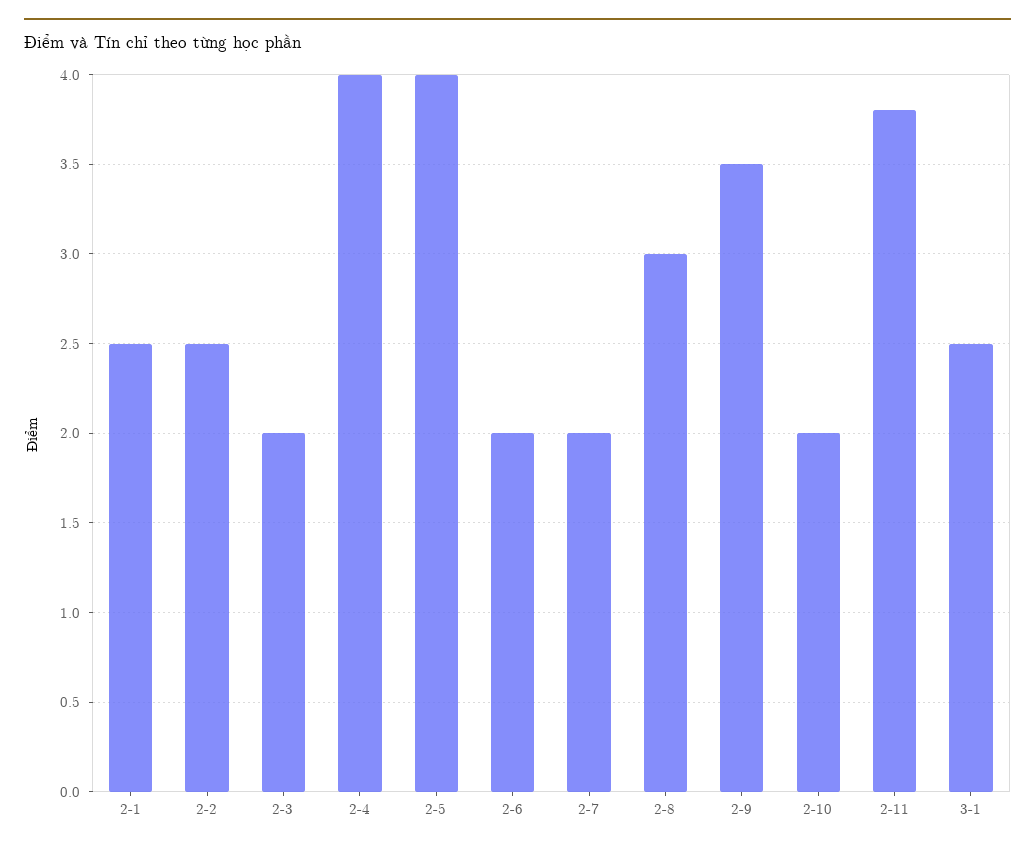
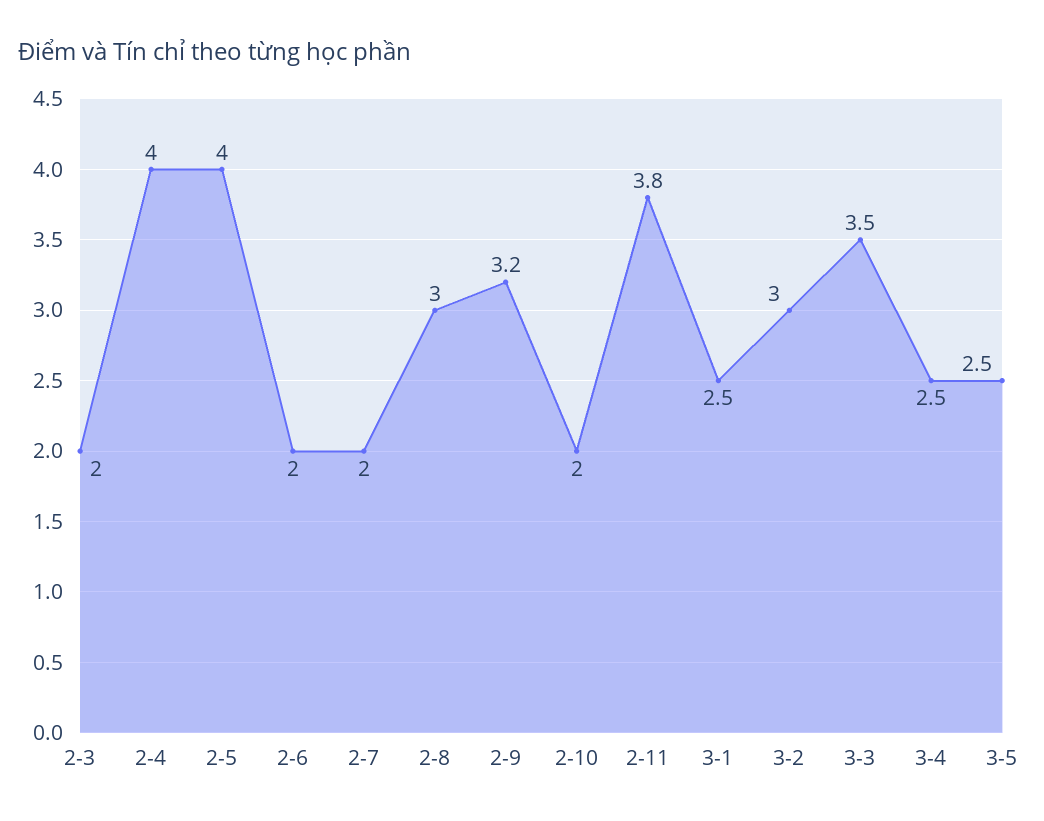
2-1: 2.5 -> none
2-2: 2.5 -> none
2-9: 3.5 -> 3.2
3-2: none -> 3
3-3: none -> 3.5
3-4: none -> 2.5
3-5: none -> 2.5

